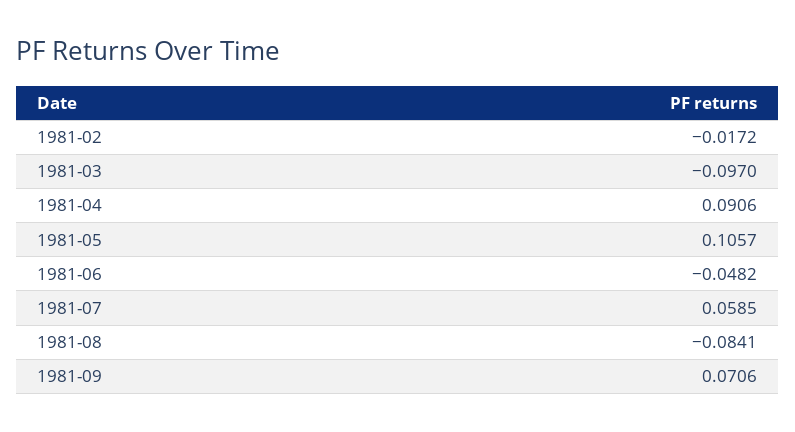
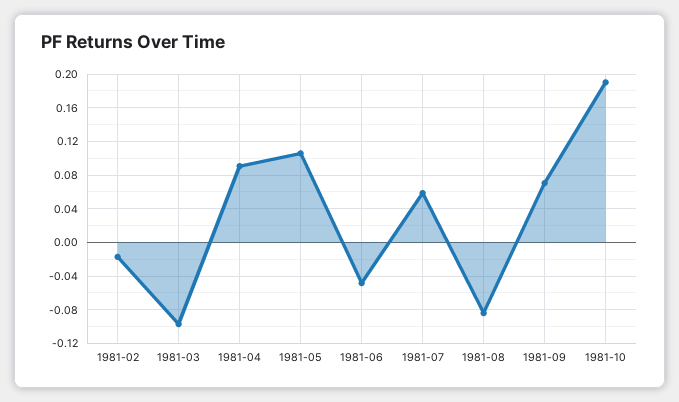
1981-10: none -> 0.19

